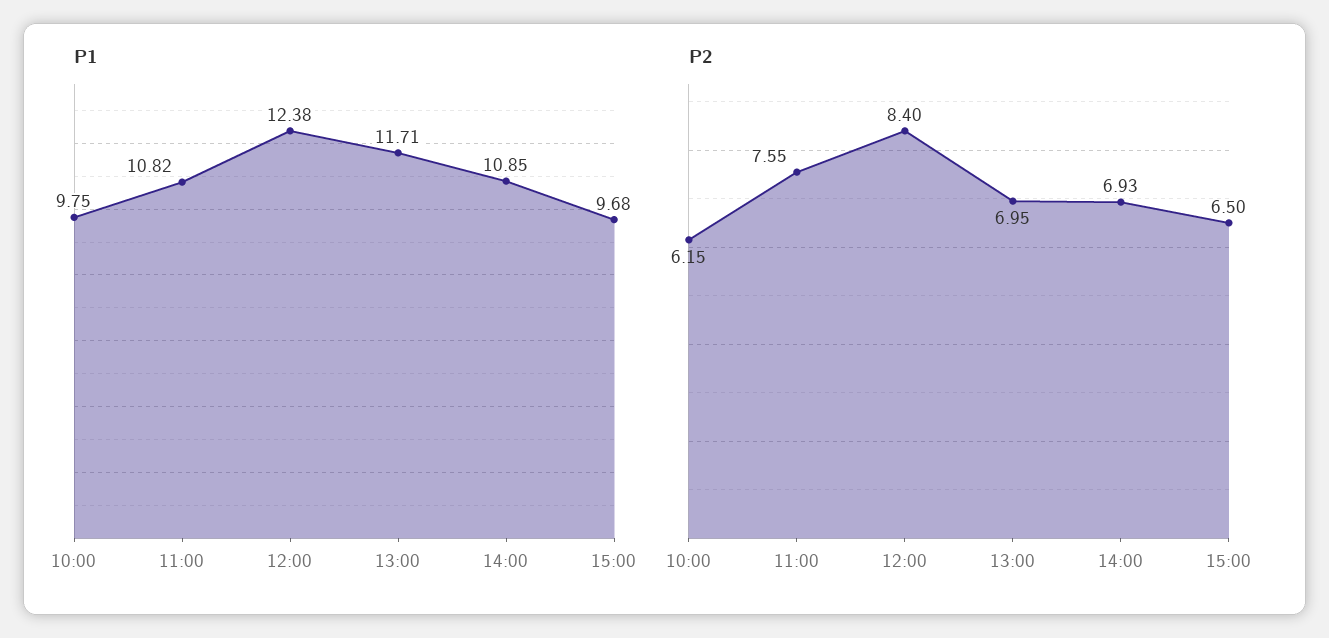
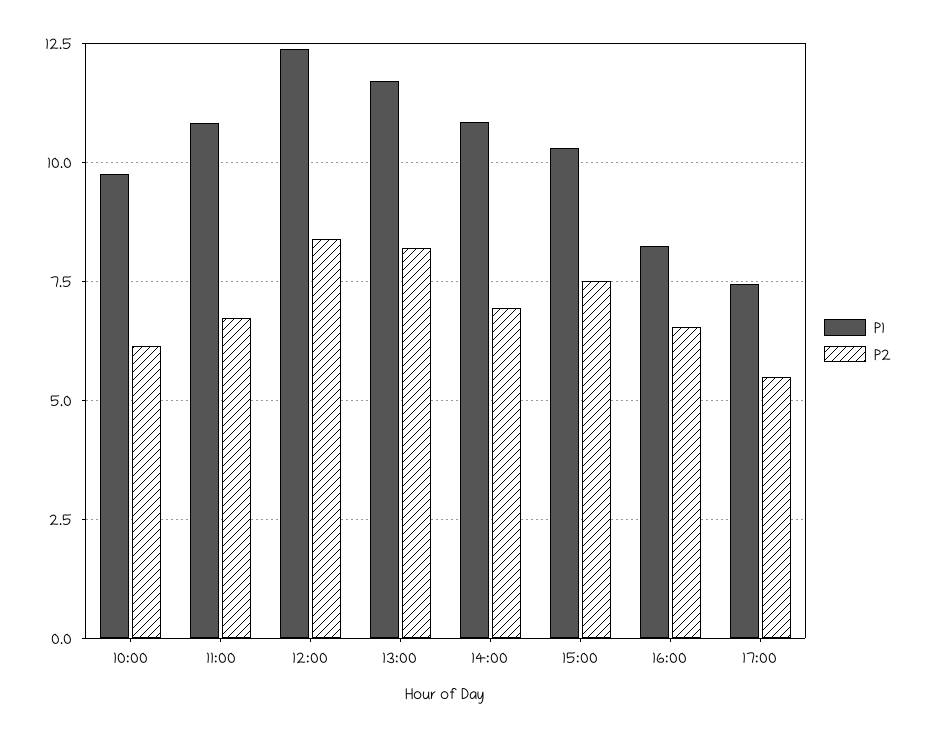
P1, 15:00: 9.68 -> 10.25
P2, 11:00: 7.55 -> 6.75
P2, 13:00: 6.95 -> 8.25
P2, 15:00: 6.5 -> 7.5
P1, 16:00: none -> 8.25
P2, 16:00: none -> 6.5
P1, 17:00: none -> 7.5
P2, 17:00: none -> 5.5

